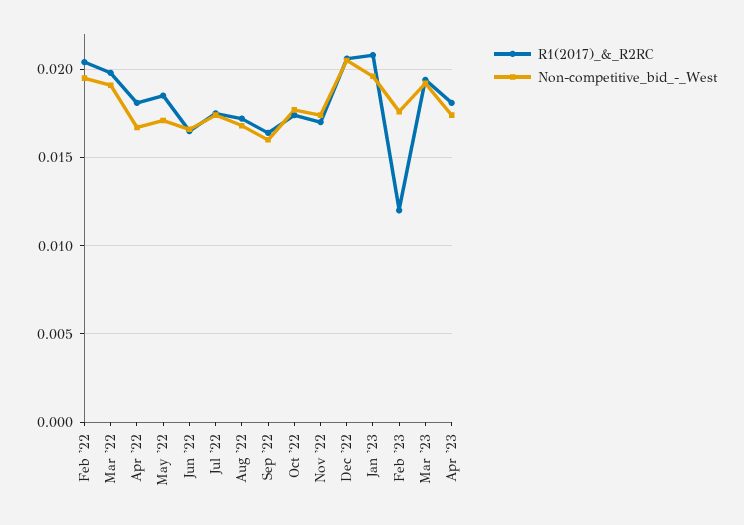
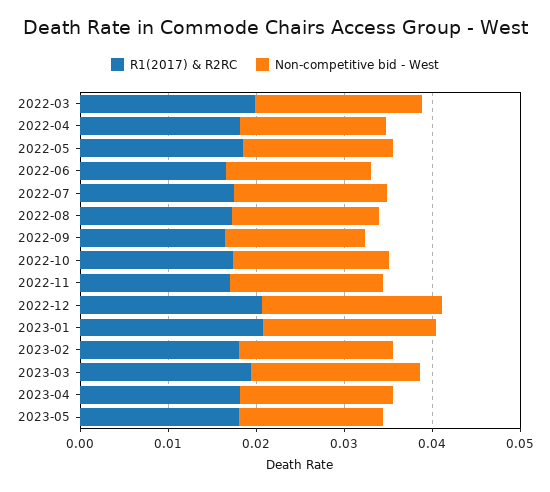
R1(2017)_&_R2RC, Feb '22: 0.0205 -> none
Non-competitive_bid_-_West, Feb '22: 0.0195 -> none
R1(2017)_&_R2RC, Feb '23: 0.012 -> 0.018
R1(2017)_&_R2RC, 2023-05: none -> 0.018
Non-competitive_bid_-_West, 2023-05: none -> 0.016

